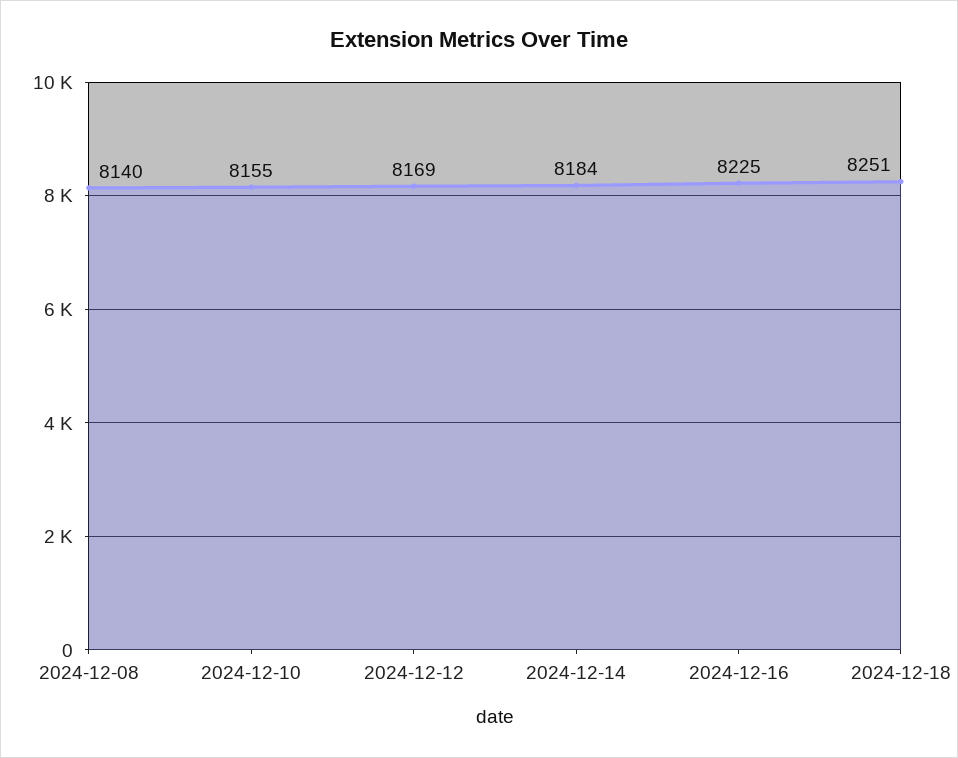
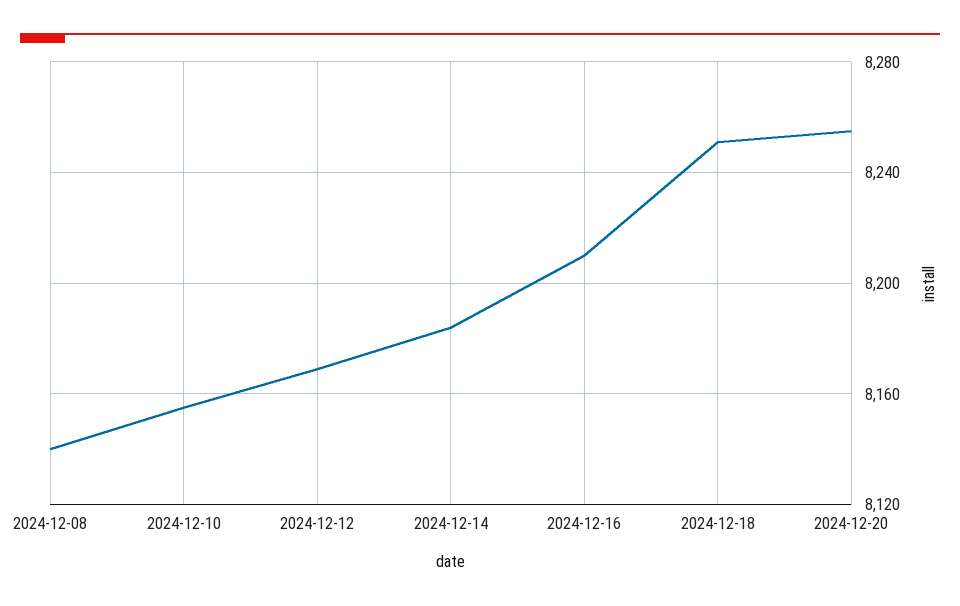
2024-12-16: 8225 -> 8210
2024-12-20: none -> 8255

